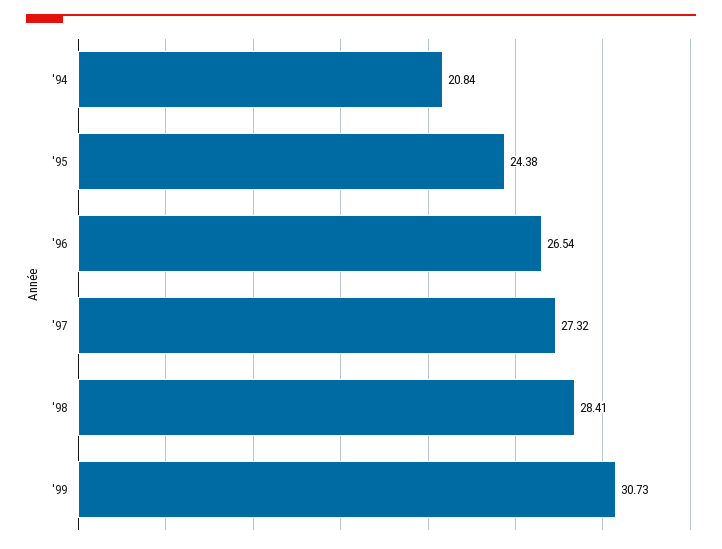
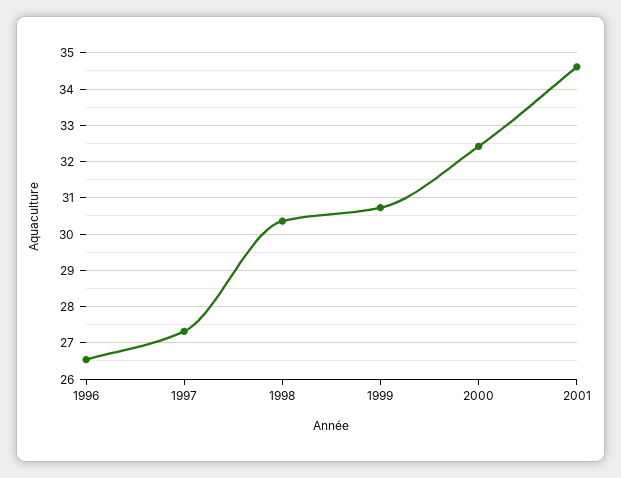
'94: 20.84 -> none
'95: 24.38 -> none
'98: 28.41 -> 30.4
2000: none -> 32.4
2001: none -> 34.6

